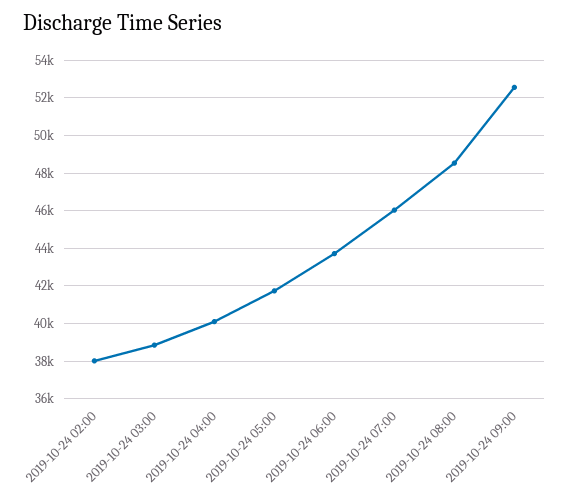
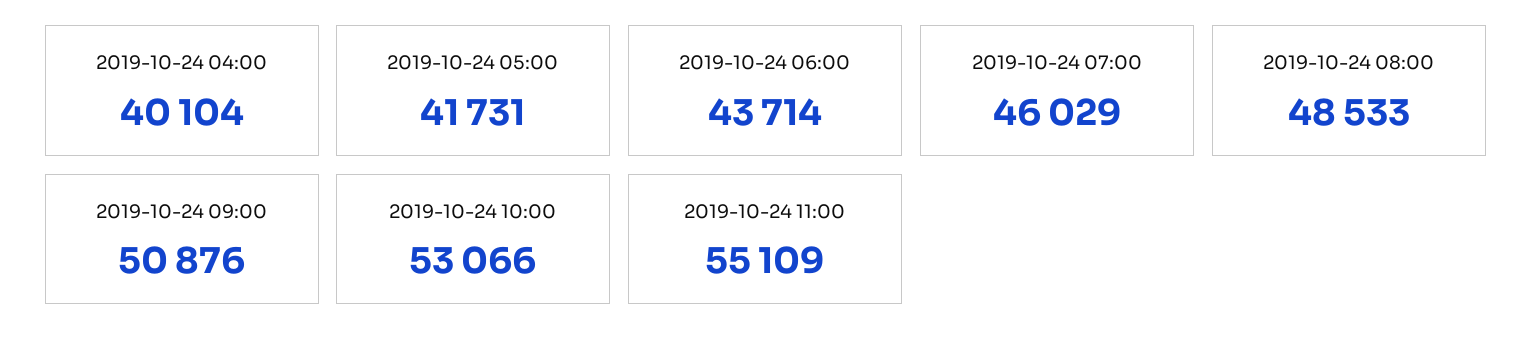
2019-10-24 02:00: 38000 -> none
2019-10-24 03:00: 39000 -> none
2019-10-24 09:00: 52500 -> 50876
2019-10-24 10:00: none -> 53066
2019-10-24 11:00: none -> 55109

